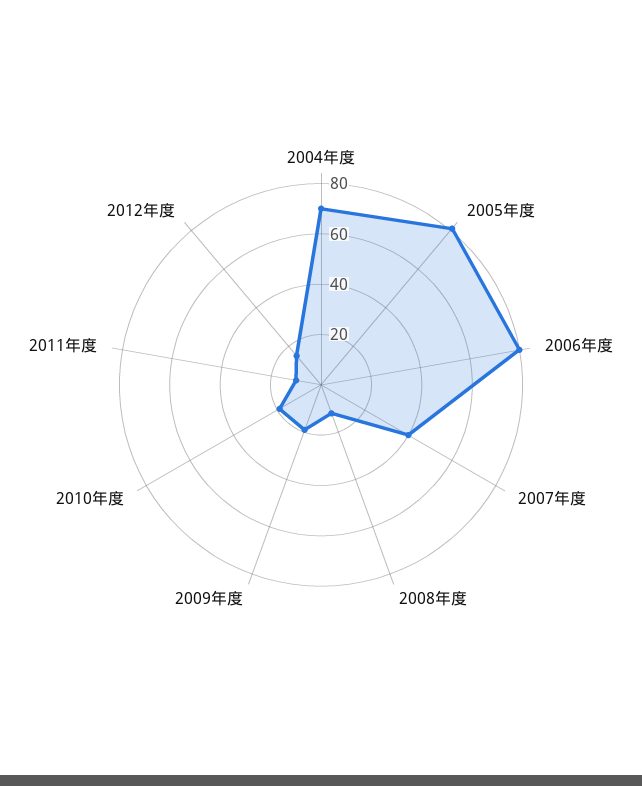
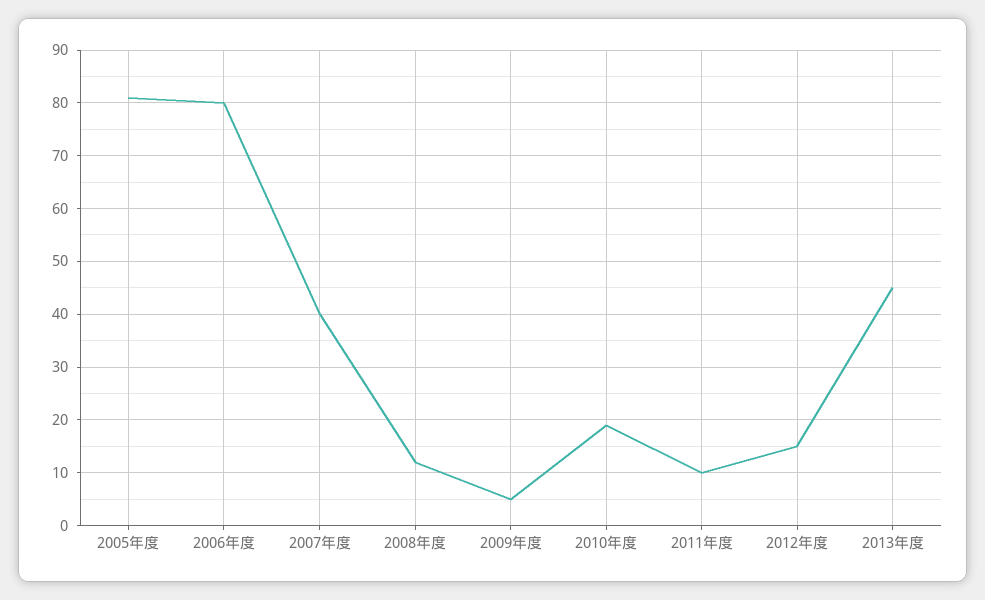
2004年度: 70 -> none
2009年度: 20 -> 5
2013年度: none -> 45

